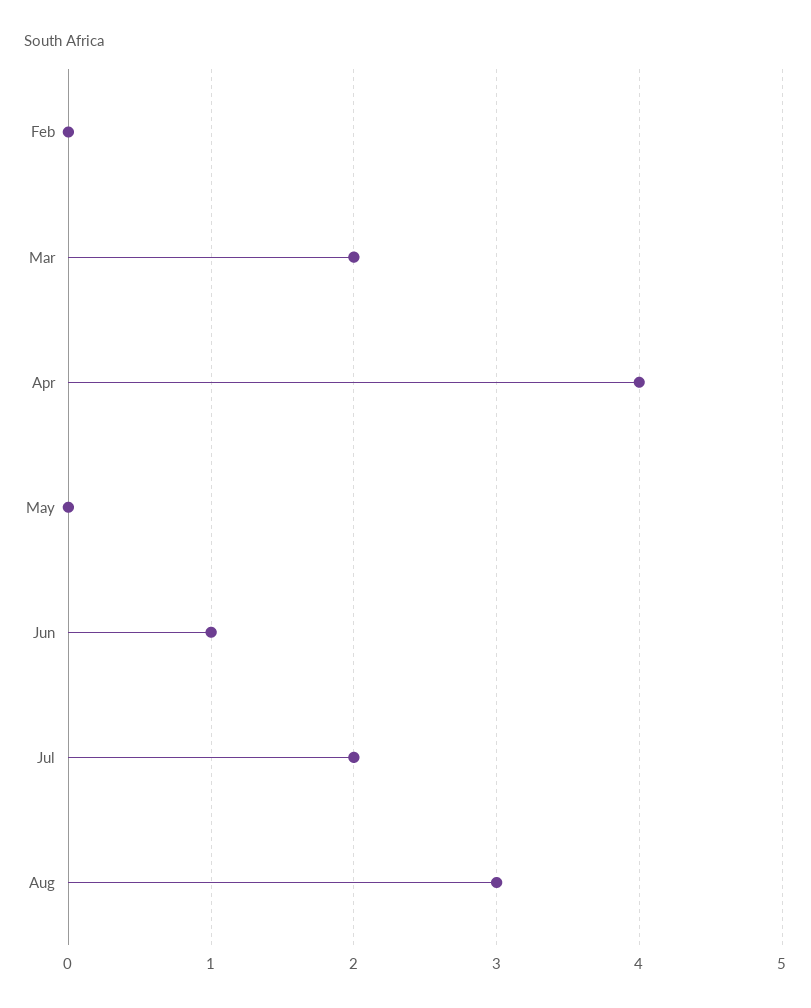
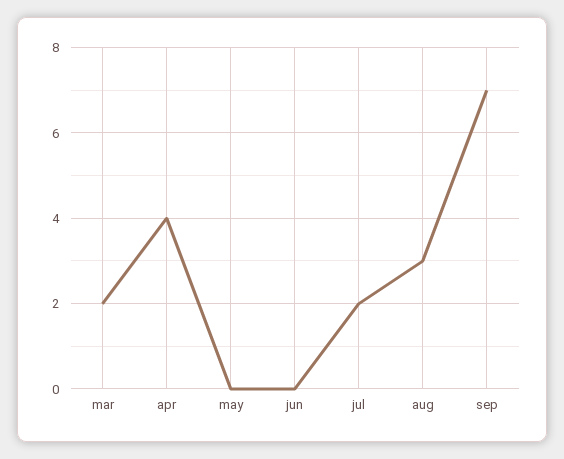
Feb: 0 -> none
Jun: 1 -> 0
sep: none -> 7

